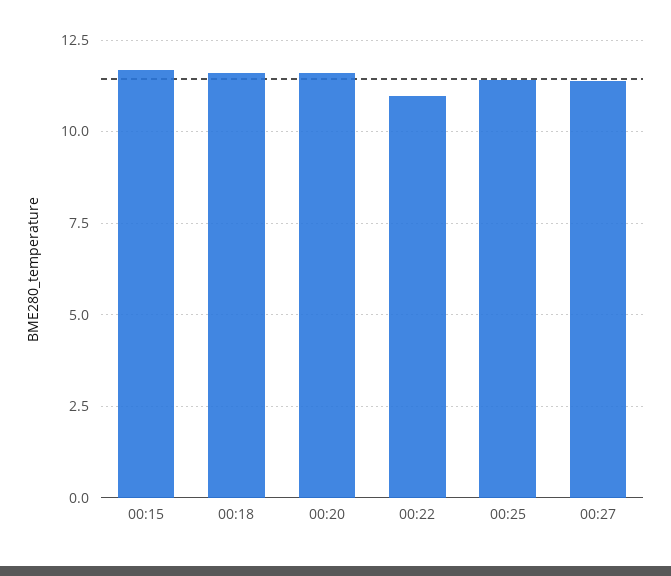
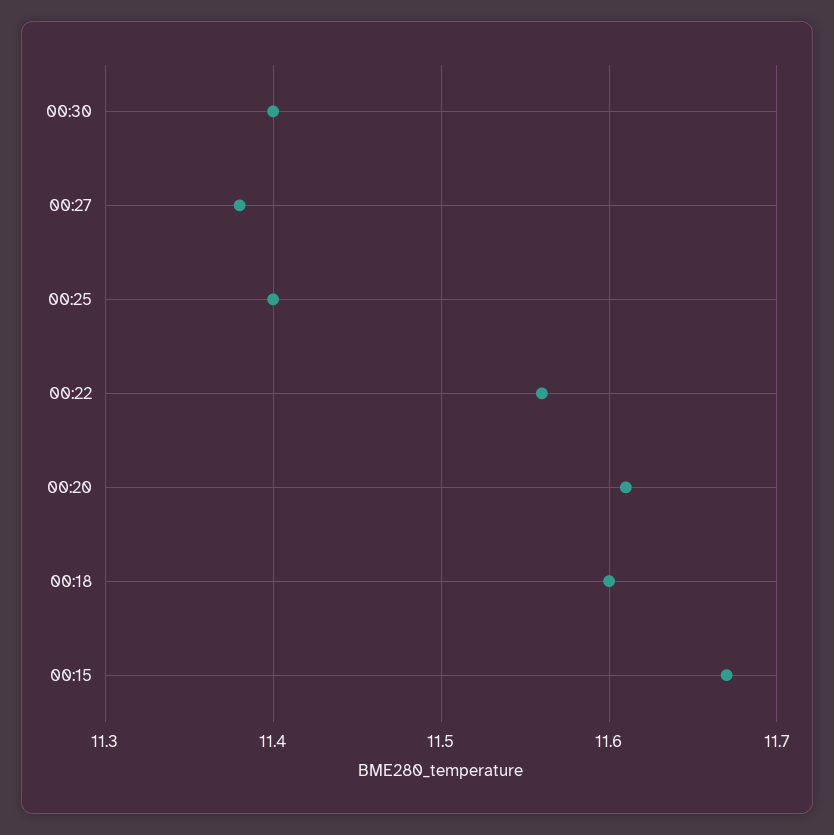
00:22: 11 -> 11.56
00:30: none -> 11.4

